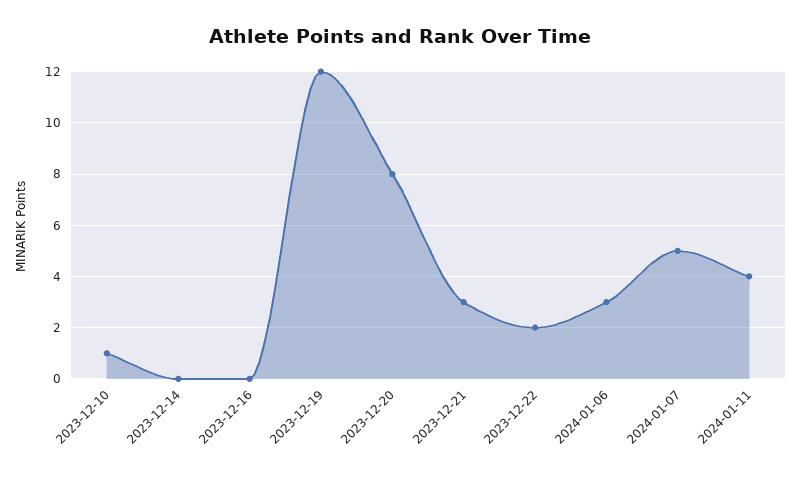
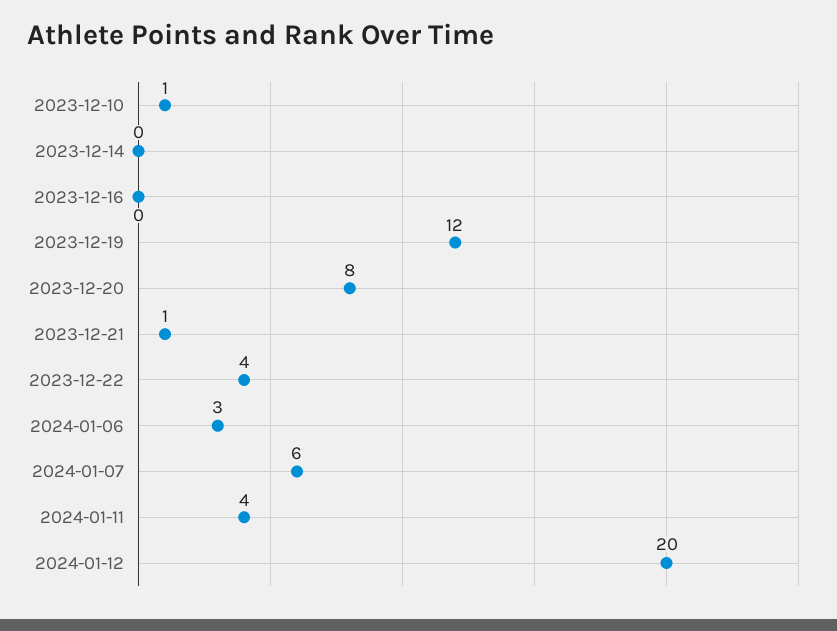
2023-12-21: 3 -> 1
2023-12-22: 2 -> 4
2024-01-07: 5 -> 6
2024-01-12: none -> 20

